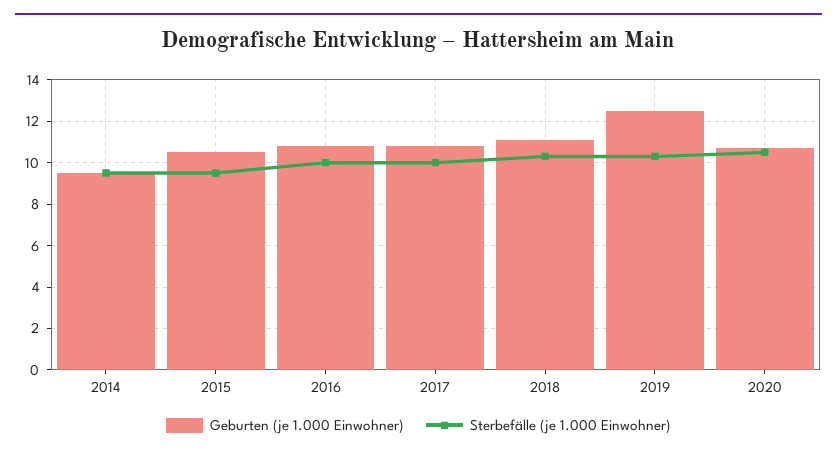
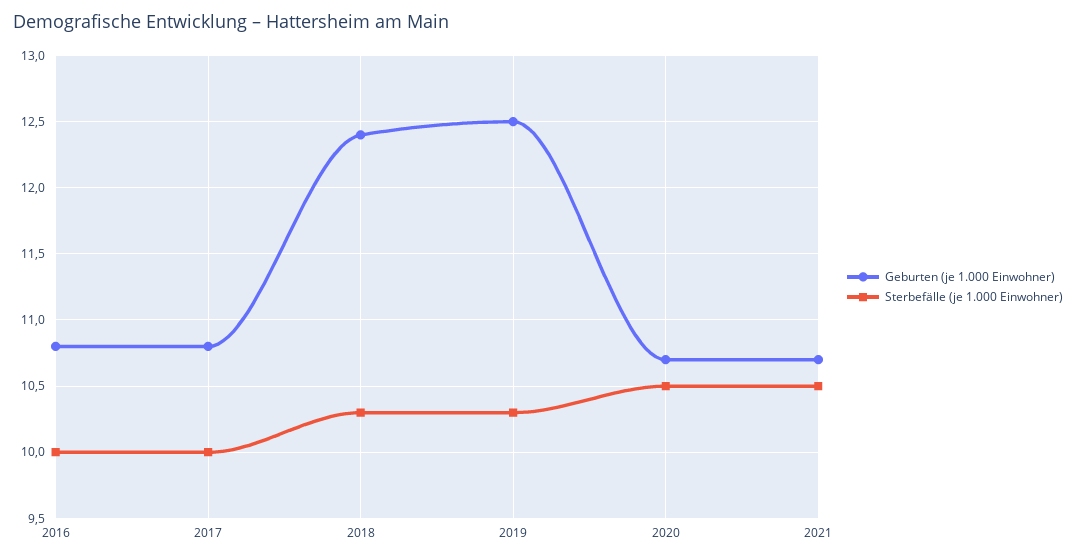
Geburten (je 1.000 Einwohner), 2014: 9.5 -> none
Sterbefälle (je 1.000 Einwohner), 2014: 9.5 -> none
Geburten (je 1.000 Einwohner), 2015: 10.5 -> none
Sterbefälle (je 1.000 Einwohner), 2015: 9.5 -> none
Geburten (je 1.000 Einwohner), 2018: 11 -> 12.4
Geburten (je 1.000 Einwohner), 2021: none -> 10.7
Sterbefälle (je 1.000 Einwohner), 2021: none -> 10.5

